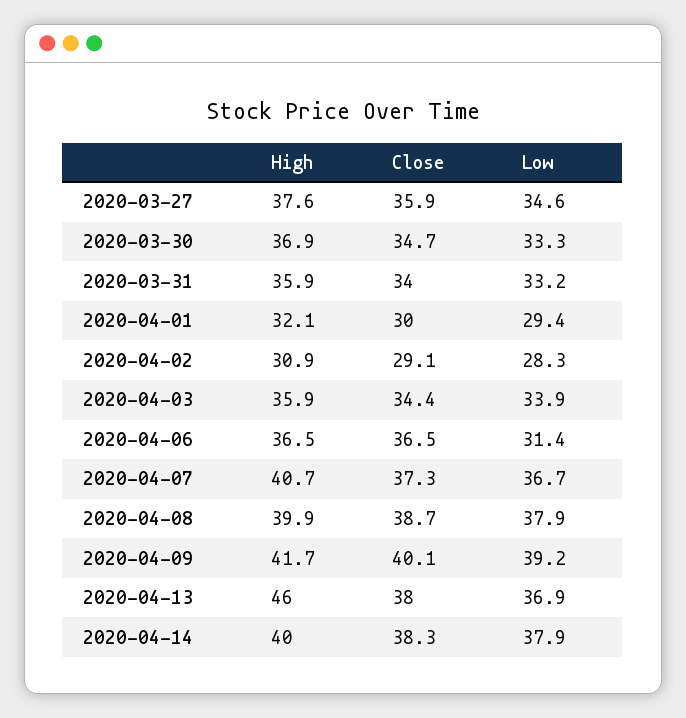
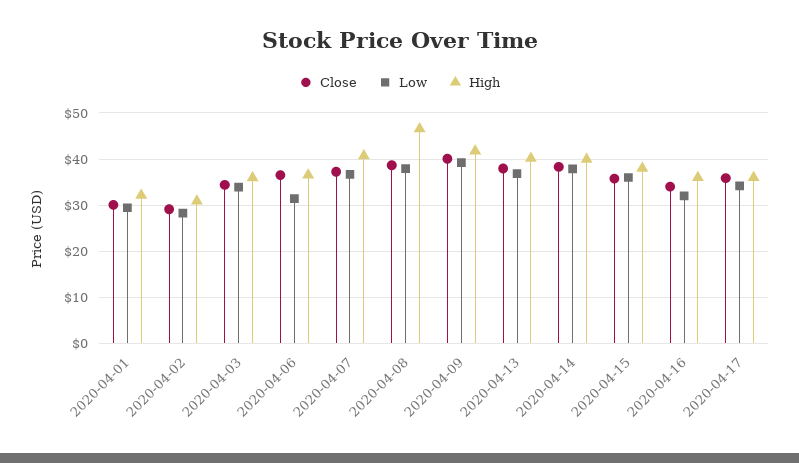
High, 2020-03-27: 37.6 -> none
Close, 2020-03-27: 35.9 -> none
Low, 2020-03-27: 34.6 -> none
High, 2020-03-30: 36.9 -> none
Close, 2020-03-30: 34.7 -> none
Low, 2020-03-30: 33.3 -> none
High, 2020-03-31: 35.9 -> none
Close, 2020-03-31: 34 -> none
Low, 2020-03-31: 33.2 -> none
High, 2020-04-08: 39.9 -> 46
High, 2020-04-13: 46 -> 40
Close, 2020-04-15: none -> 36
Low, 2020-04-15: none -> 36
High, 2020-04-15: none -> 38
Close, 2020-04-16: none -> 34
Low, 2020-04-16: none -> 32
High, 2020-04-16: none -> 36
Close, 2020-04-17: none -> 36
Low, 2020-04-17: none -> 34
High, 2020-04-17: none -> 36

